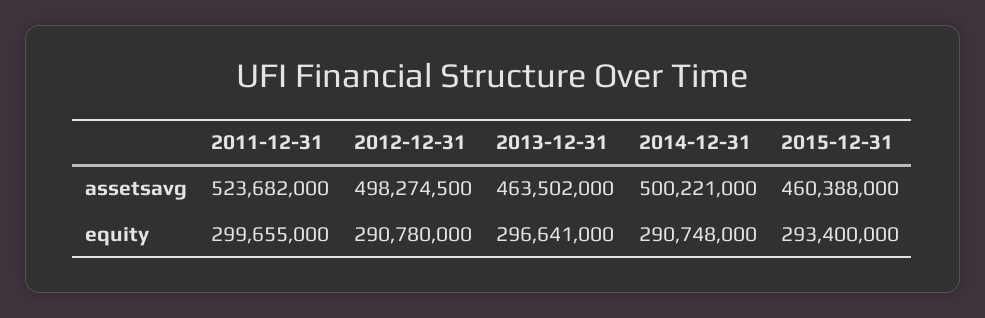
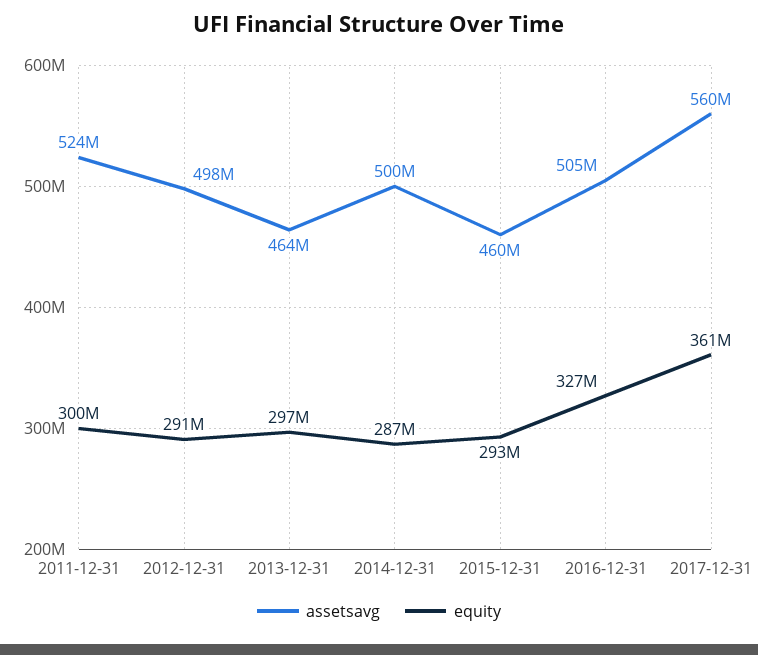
equity, 2014-12-31: 290748000 -> 287000000
assetsavg, 2016-12-31: none -> 505000000
equity, 2016-12-31: none -> 327000000
assetsavg, 2017-12-31: none -> 560000000
equity, 2017-12-31: none -> 361000000

